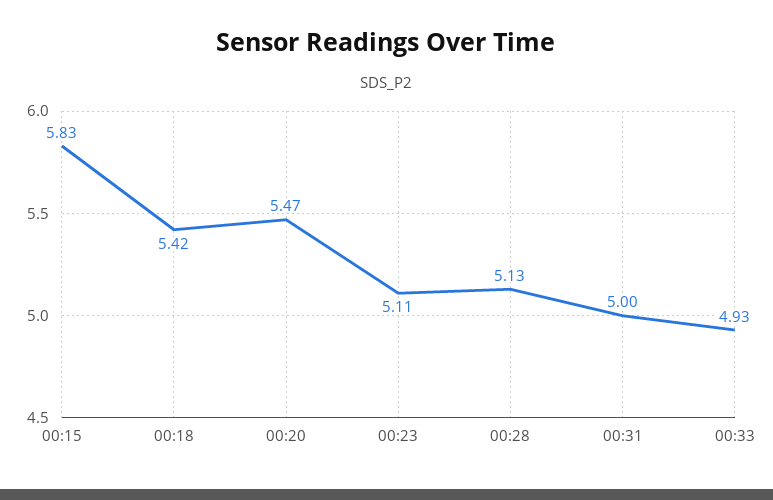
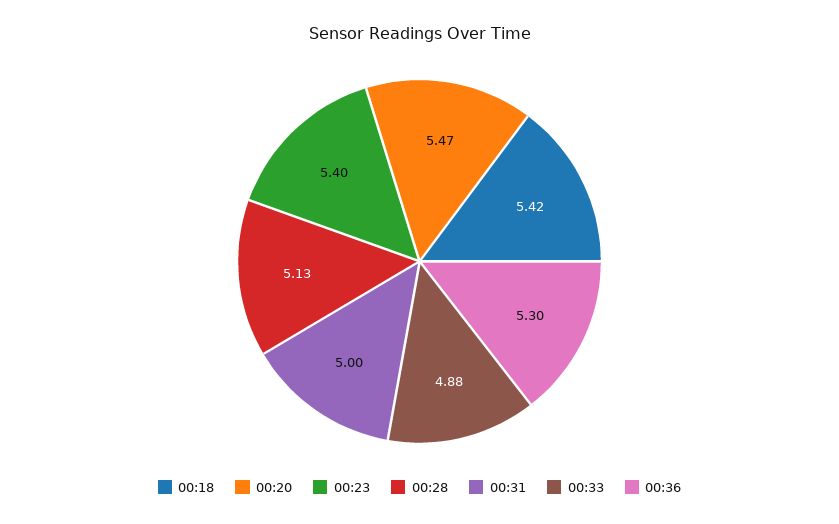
00:15: 5.83 -> none
00:23: 5.11 -> 5.4
00:33: 4.93 -> 4.88
00:36: none -> 5.3

